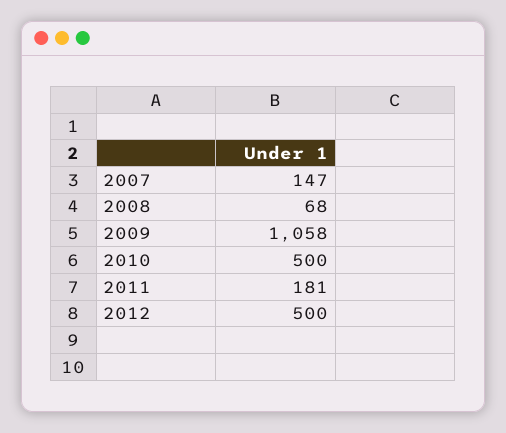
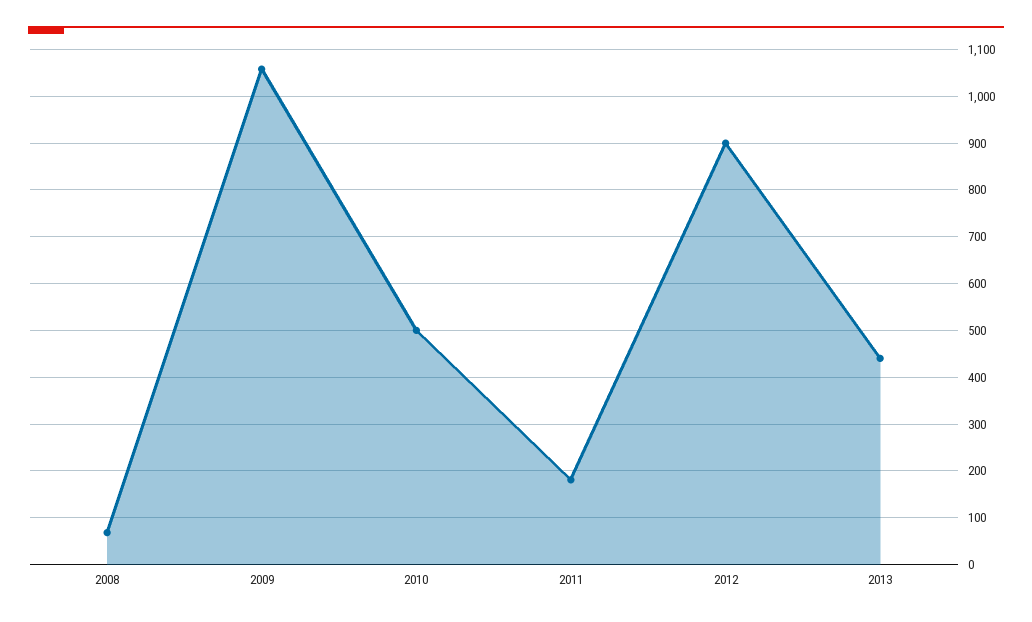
2007: 147 -> none
2012: 500 -> 900
2013: none -> 440

